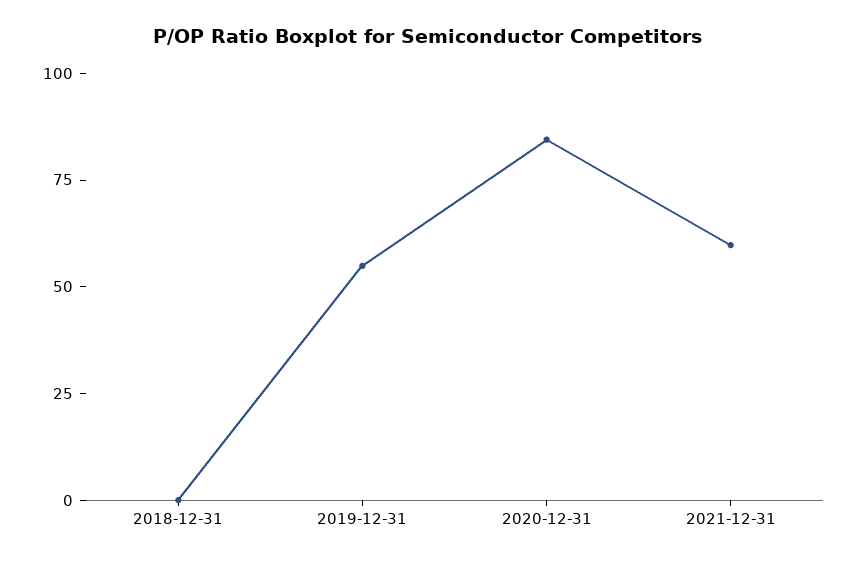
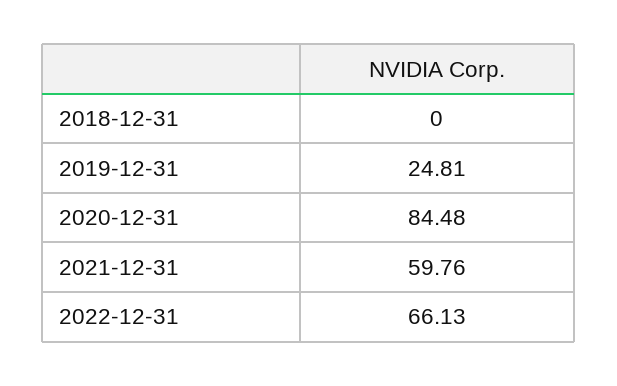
2019-12-31: 55 -> 24.81
2022-12-31: none -> 66.13

